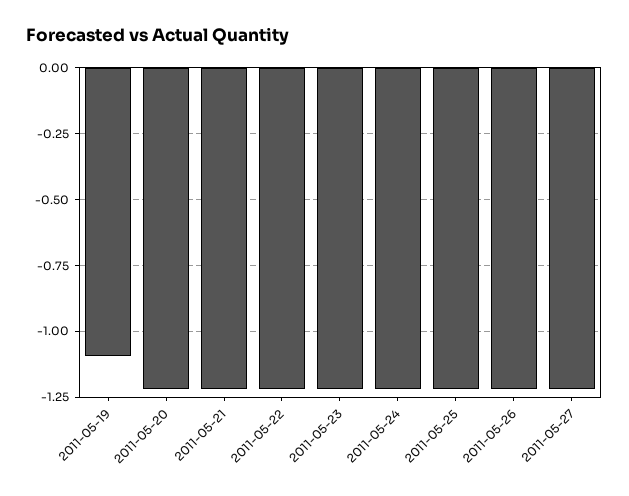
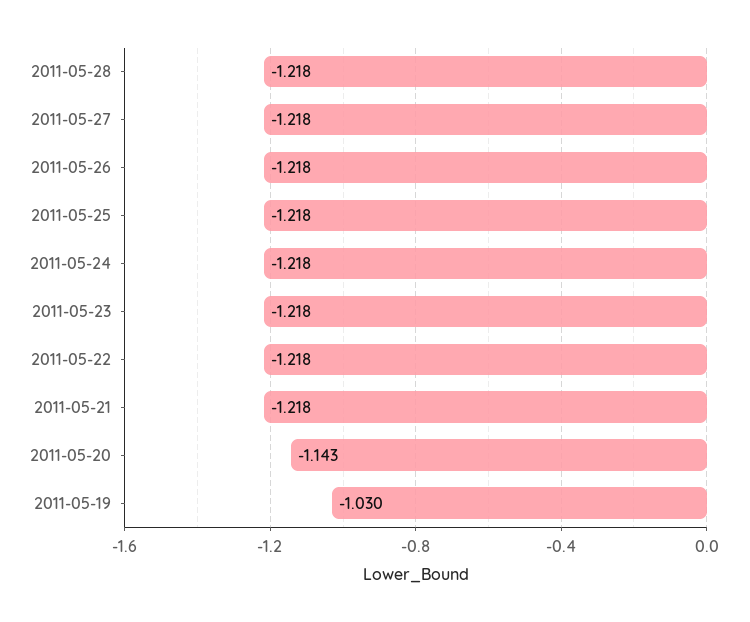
2011-05-19: -1.1 -> -1.03
2011-05-20: -1.225 -> -1.143
2011-05-28: none -> -1.218

